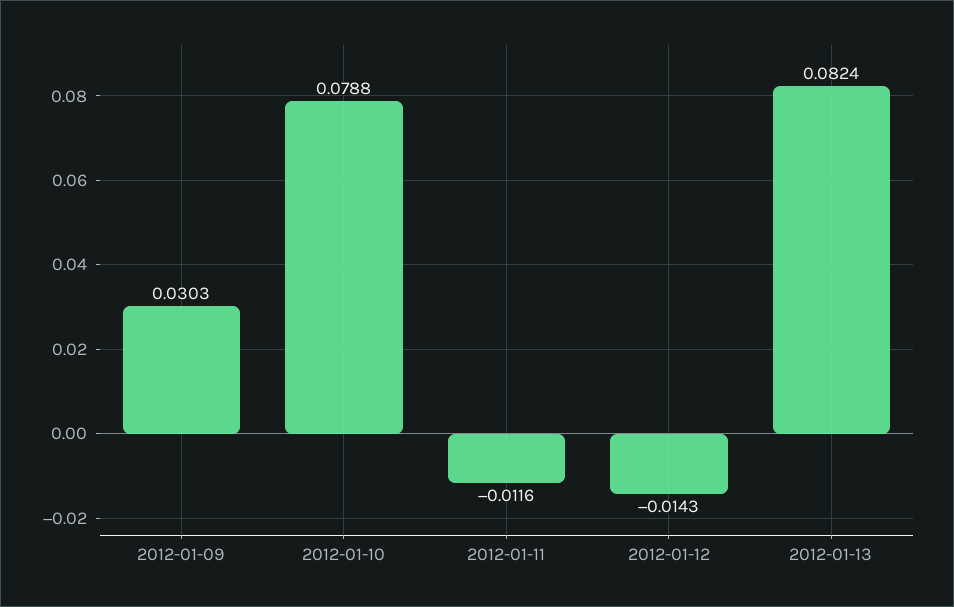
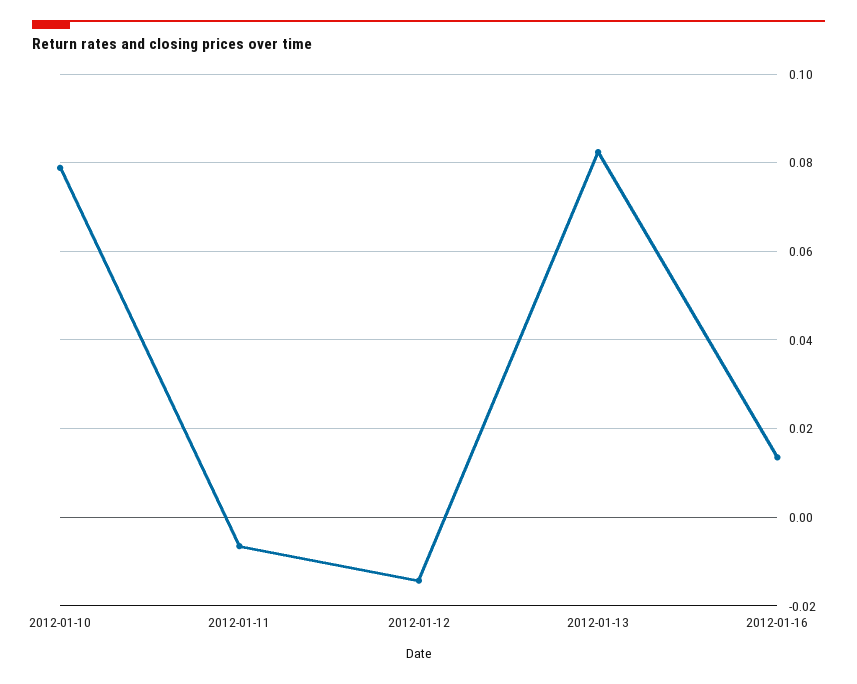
2012-01-09: 0.0303 -> none
2012-01-11: -0.0116 -> -0.006
2012-01-16: none -> 0.014

